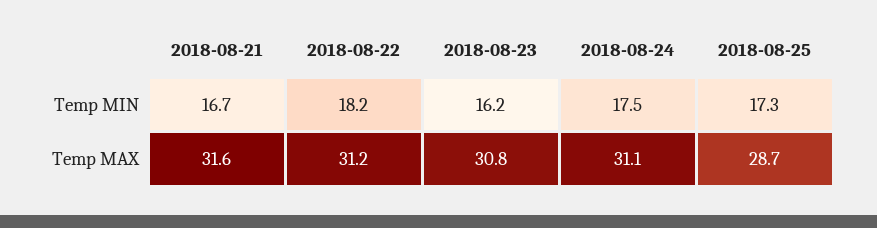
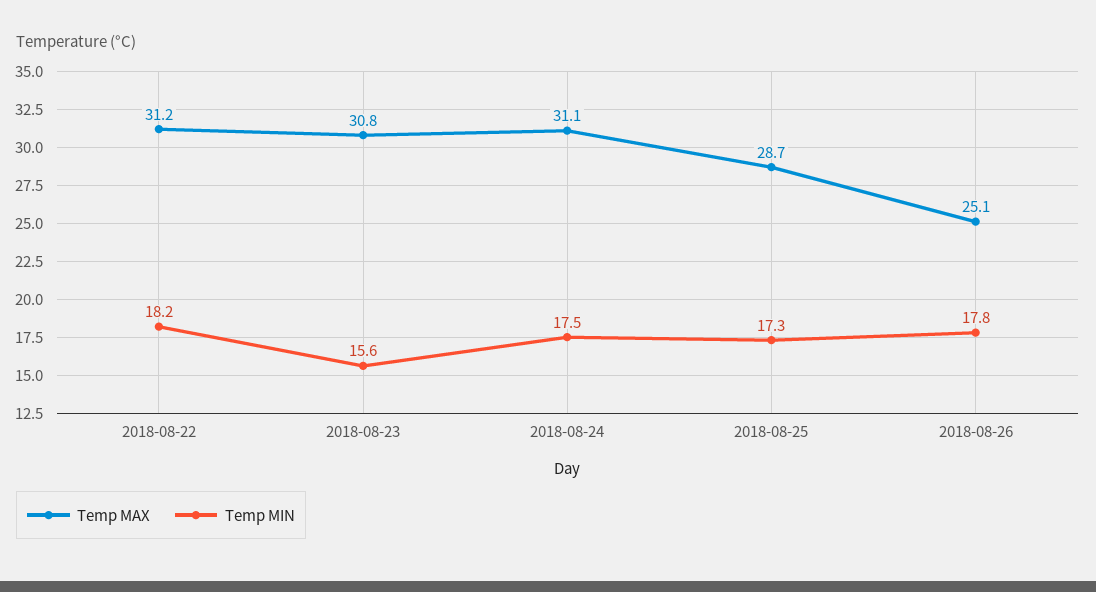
Temp MIN, 2018-08-21: 16.7 -> none
Temp MIN, 2018-08-23: 16.2 -> 15.6
Temp MAX, 2018-08-21: 31.6 -> none
Temp MAX, 2018-08-26: none -> 25.1
Temp MIN, 2018-08-26: none -> 17.8

